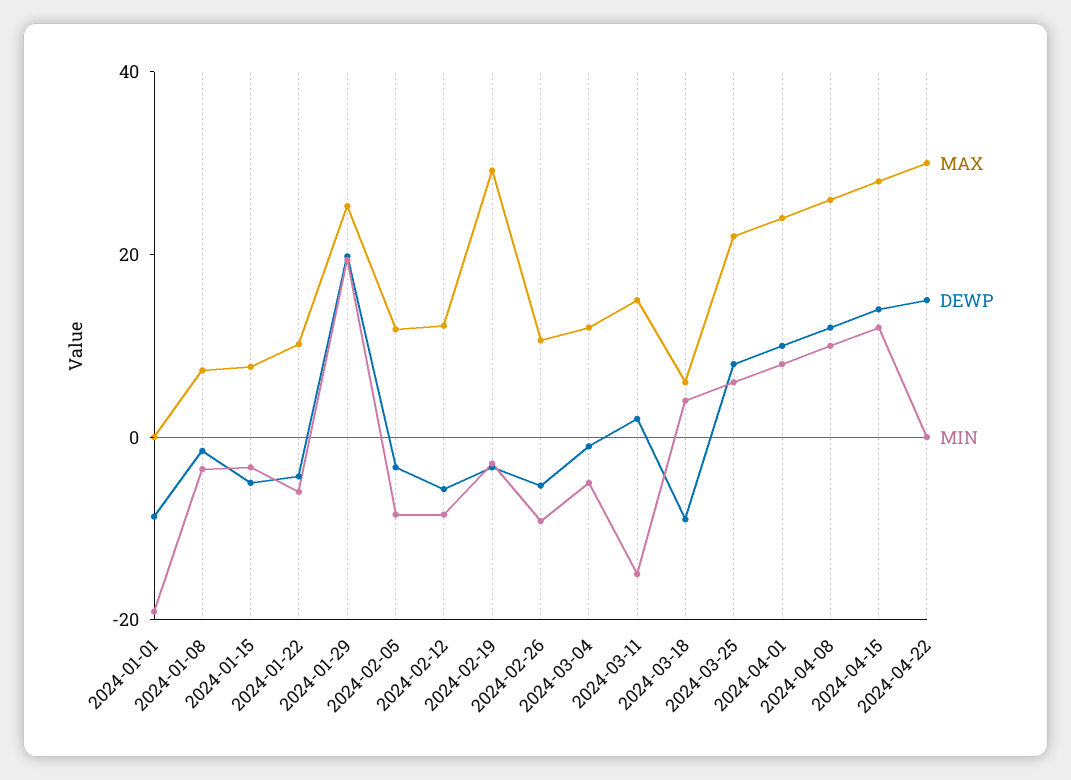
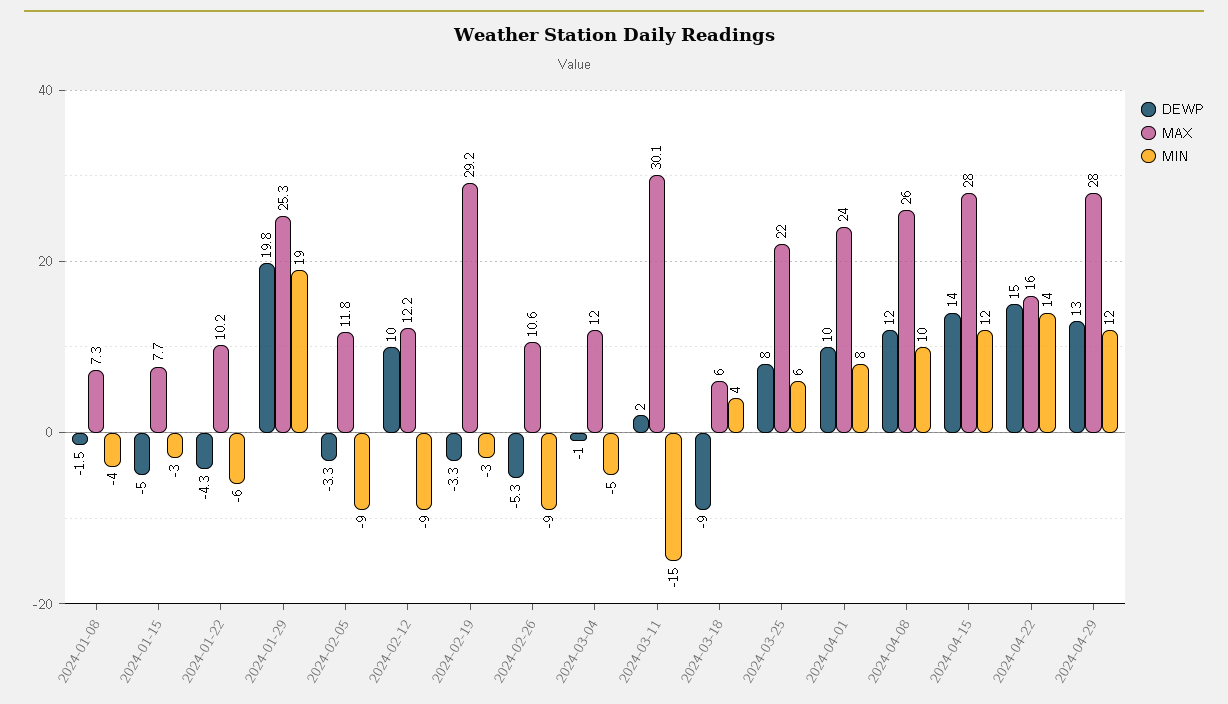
MAX, 2024-01-01: 0 -> none
DEWP, 2024-01-01: -10 -> none
MIN, 2024-01-01: -20 -> none
DEWP, 2024-02-12: -5 -> 10
MAX, 2024-03-11: 15 -> 30.1
MAX, 2024-04-22: 30 -> 16
MIN, 2024-04-22: 0 -> 14
DEWP, 2024-04-29: none -> 13
MAX, 2024-04-29: none -> 28
MIN, 2024-04-29: none -> 12

